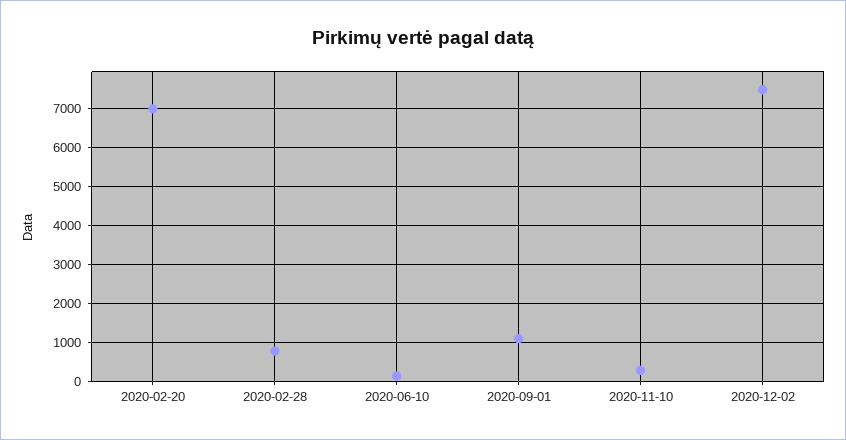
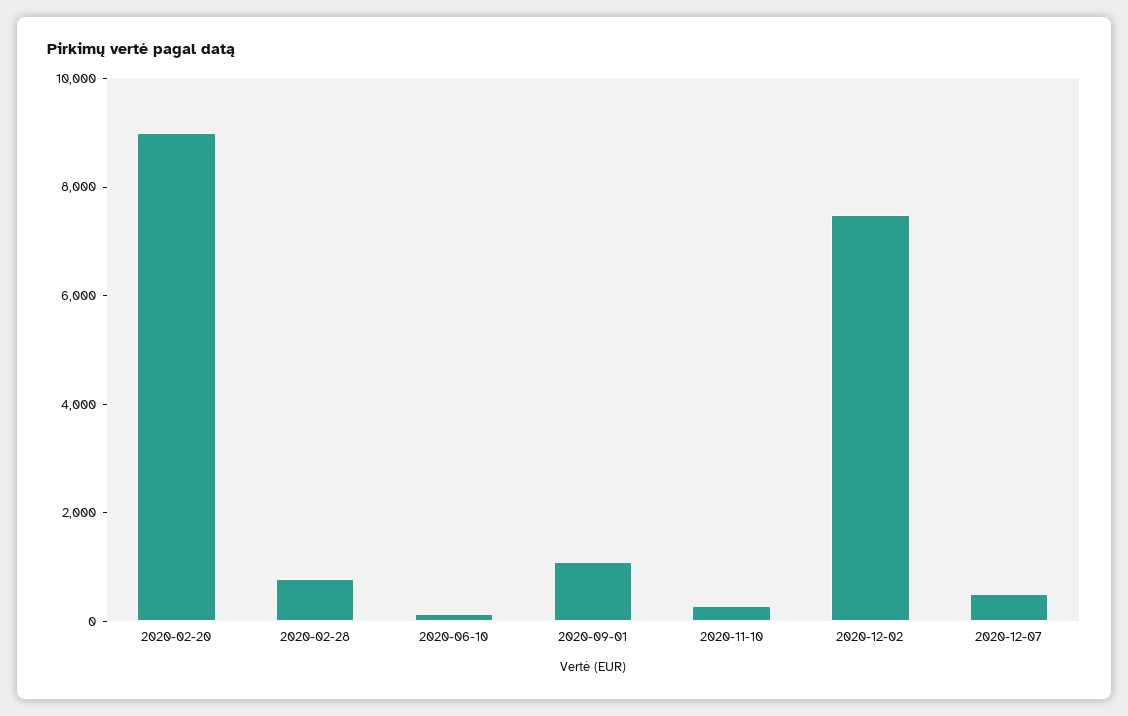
2020-02-20: 7000 -> 9000
2020-12-07: none -> 500

